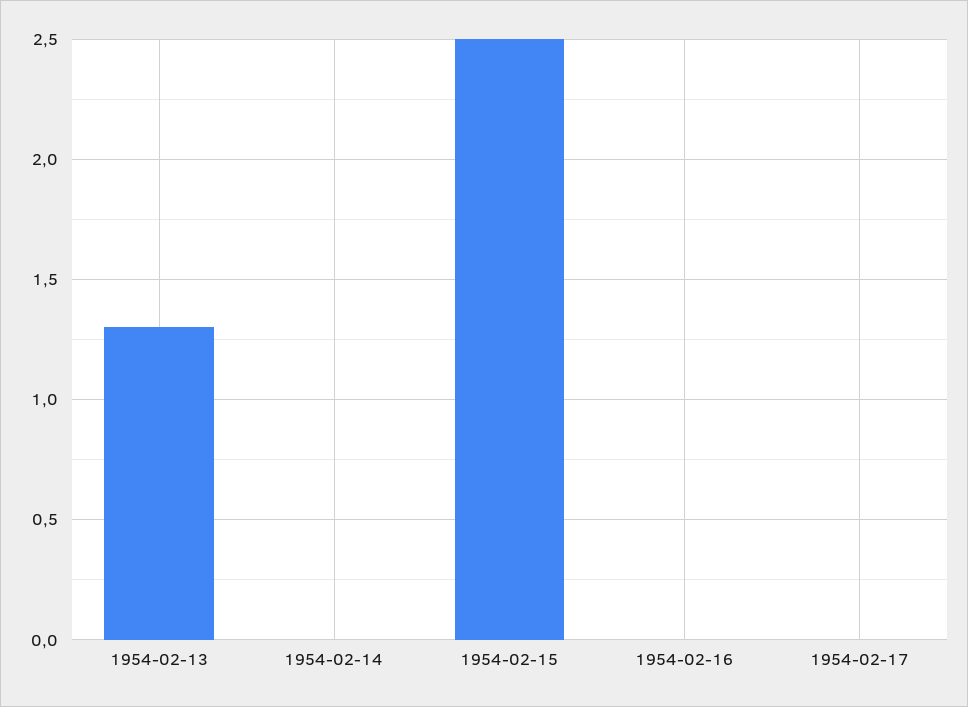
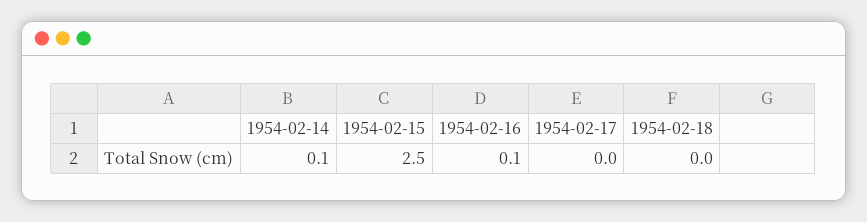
1954-02-13: 1.3 -> none
1954-02-14: 0 -> 0.1
1954-02-16: 0 -> 0.1
1954-02-18: none -> 0

